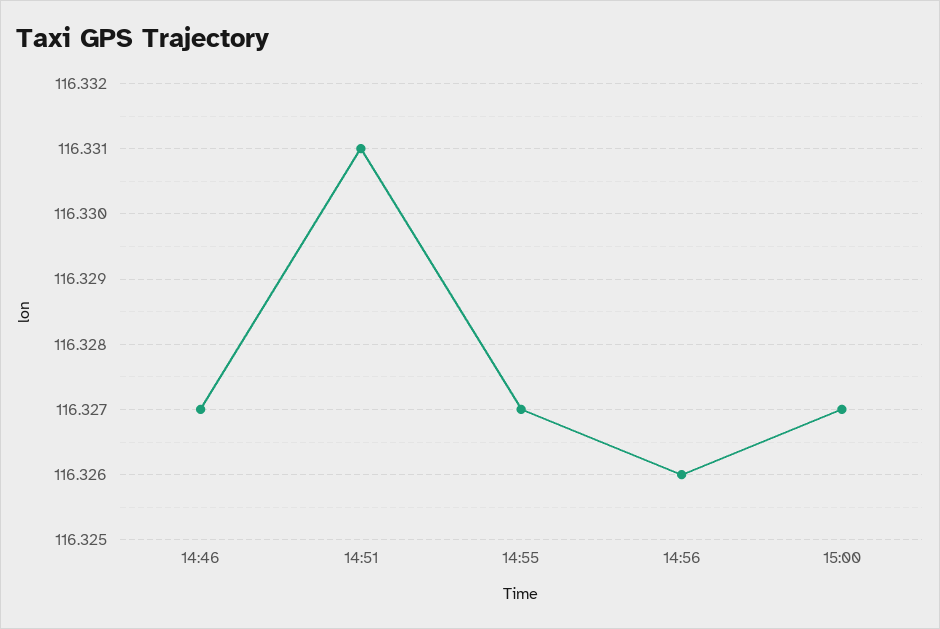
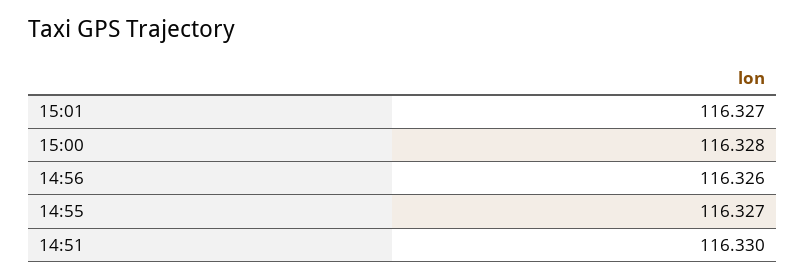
14:46: 116.327 -> none
14:51: 116.331 -> 116.33
15:00: 116.327 -> 116.328
15:01: none -> 116.327

